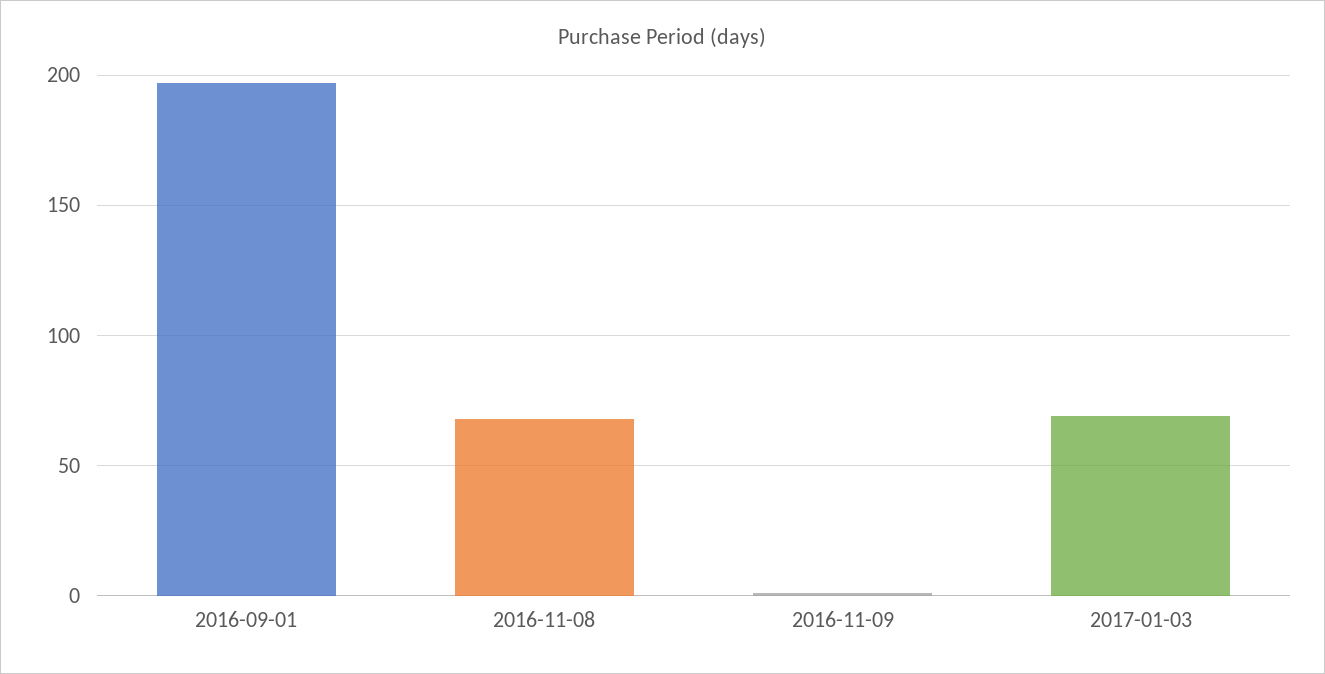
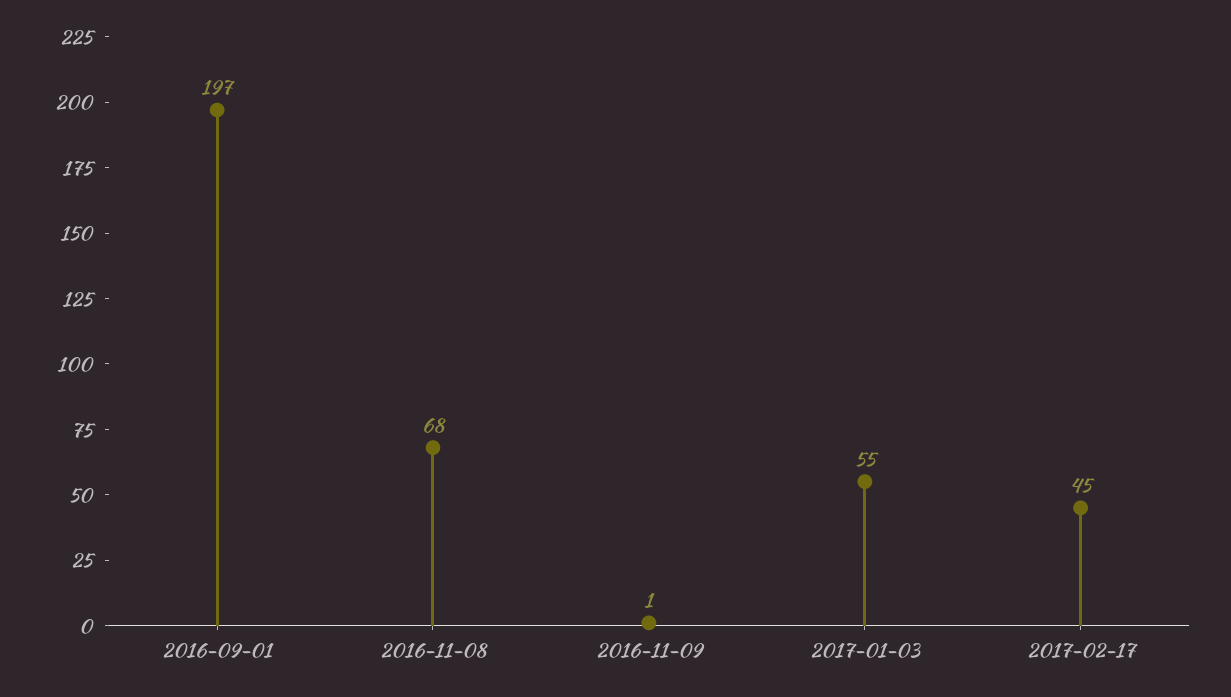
2017-01-03: 70 -> 55
2017-02-17: none -> 45

